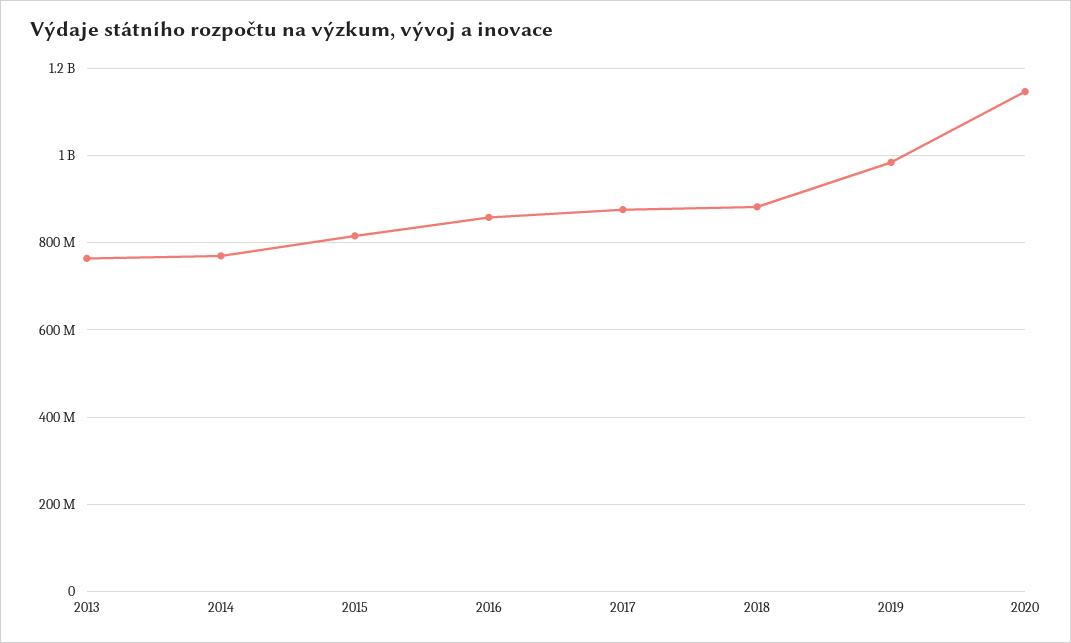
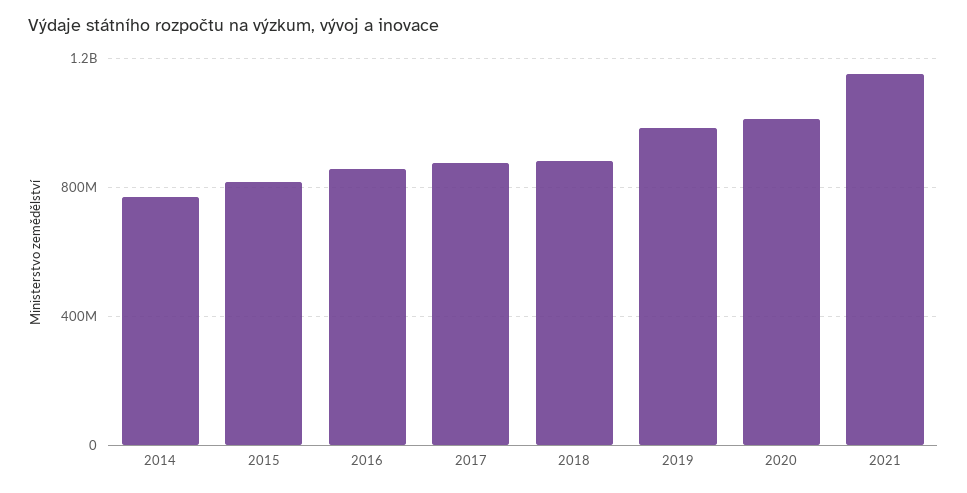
2013: 760000000 -> none
2020: 1140000000 -> 1000000000
2021: none -> 1150000000

